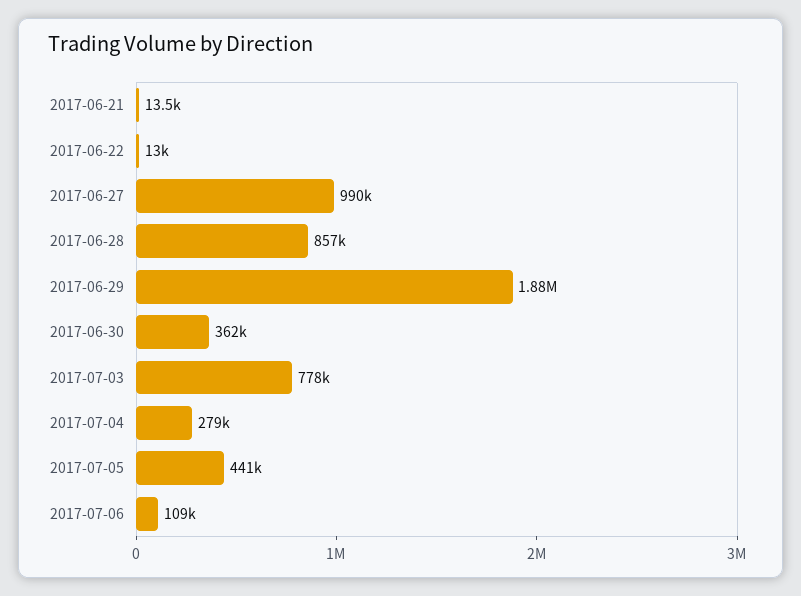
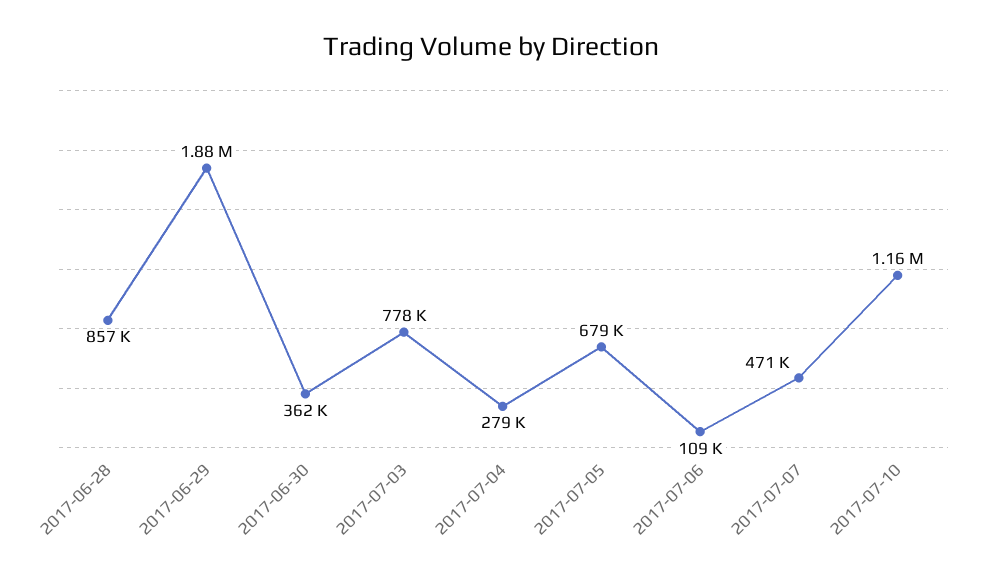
2017-06-21: 13500 -> none
2017-06-22: 13000 -> none
2017-06-27: 990000 -> none
2017-07-05: 441000 -> 679000
2017-07-07: none -> 471000
2017-07-10: none -> 1160000

